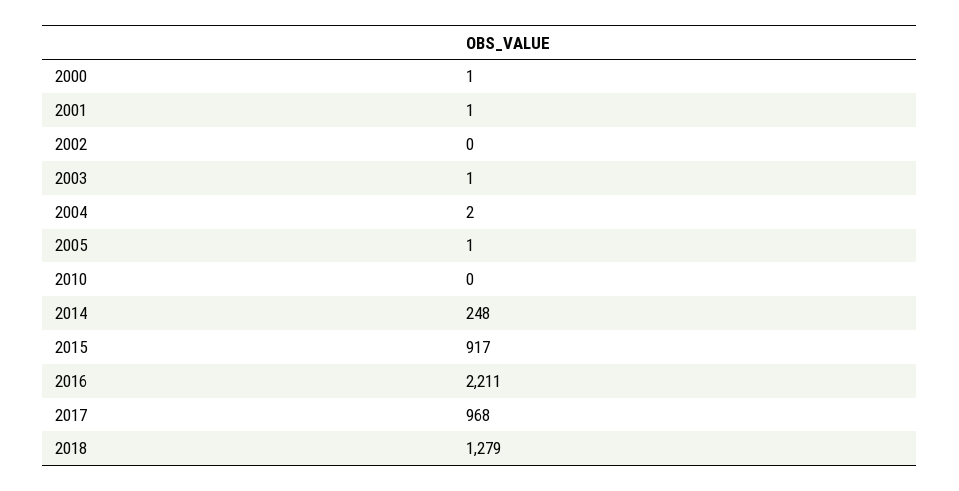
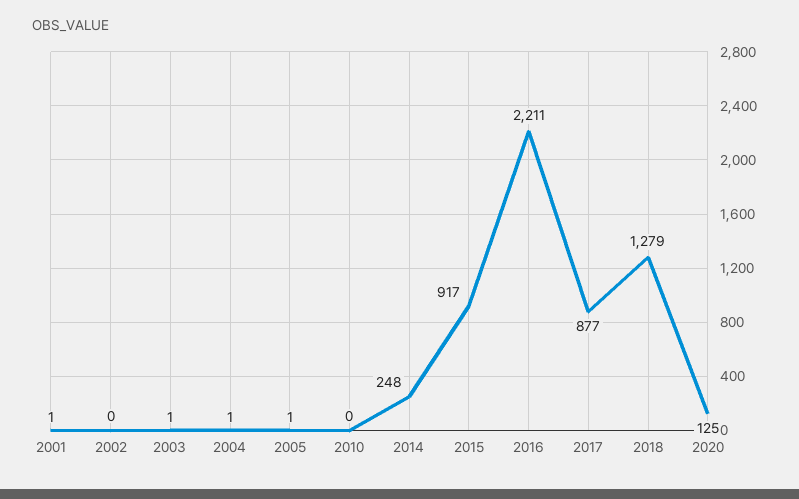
2000: 1 -> none
2004: 2 -> 1
2017: 968 -> 877
2020: none -> 125

